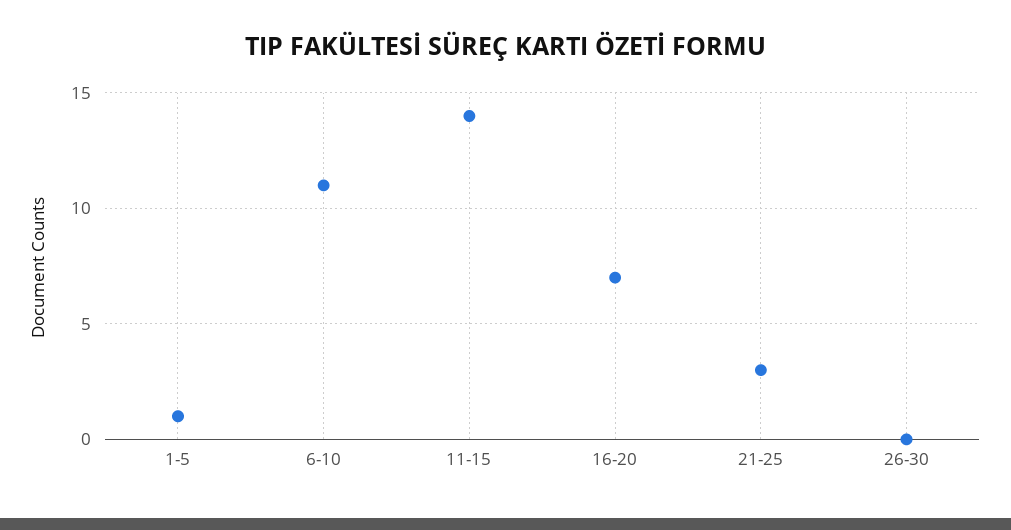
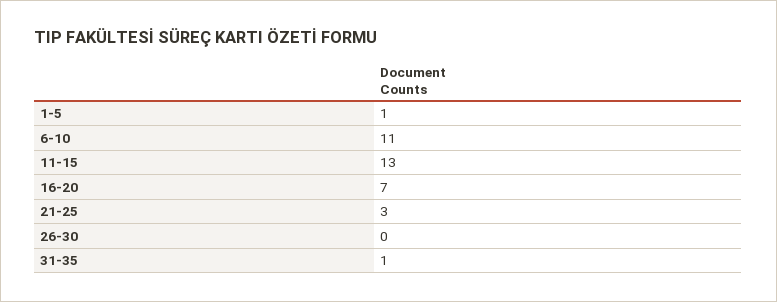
11-15: 14 -> 13
31-35: none -> 1

